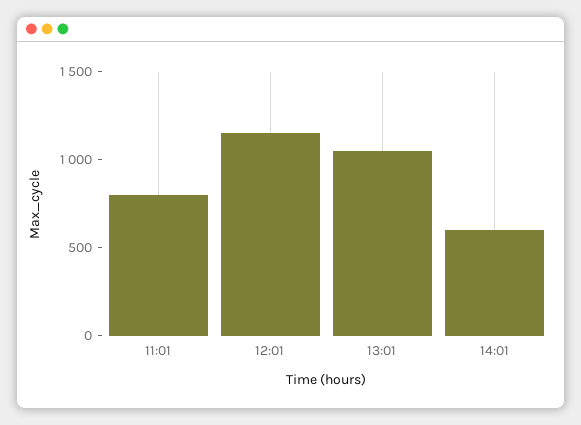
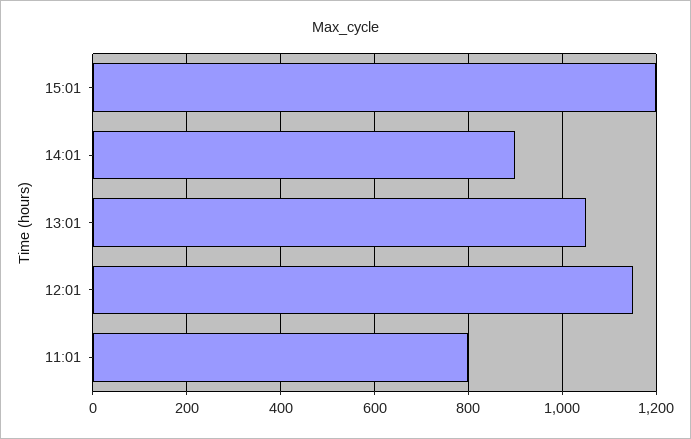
14:01: 600 -> 900
15:01: none -> 1200

